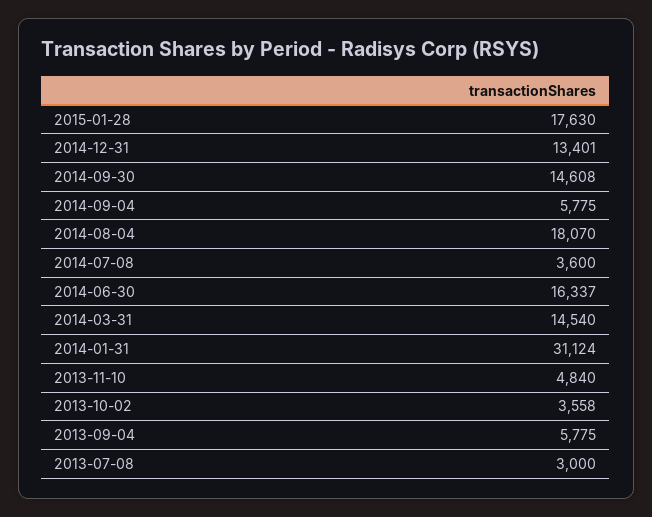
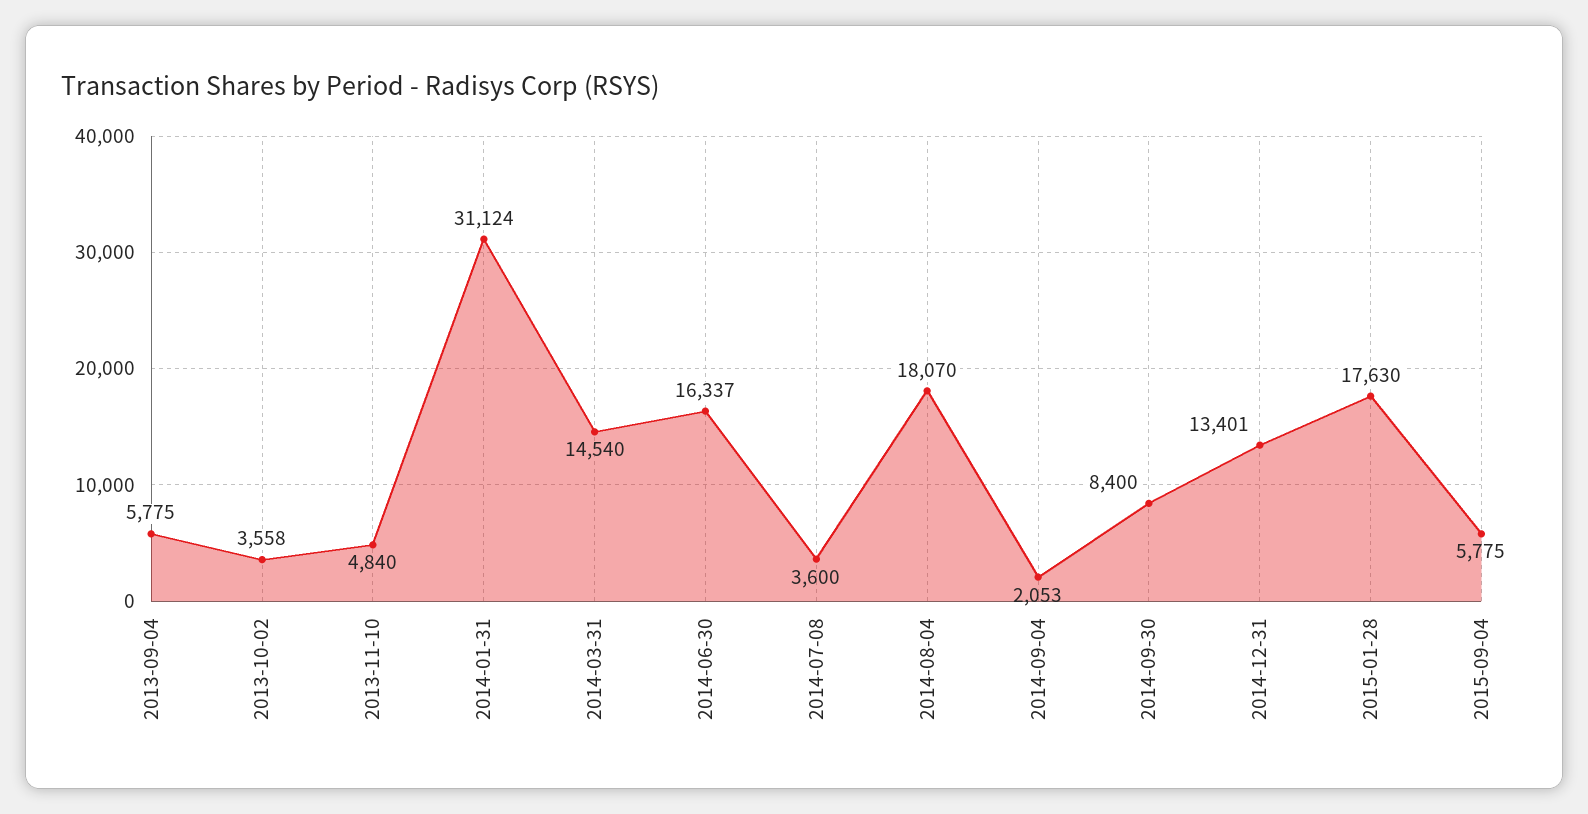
2014-09-30: 14608 -> 8400
2014-09-04: 5775 -> 2053
2013-07-08: 3000 -> none
2015-09-04: none -> 5775

